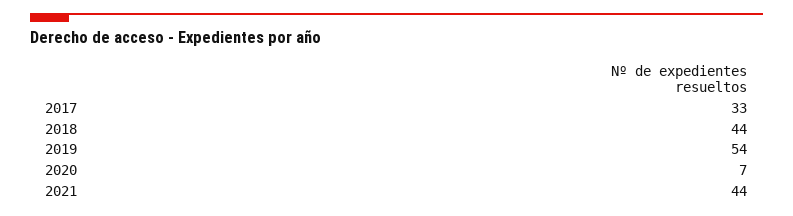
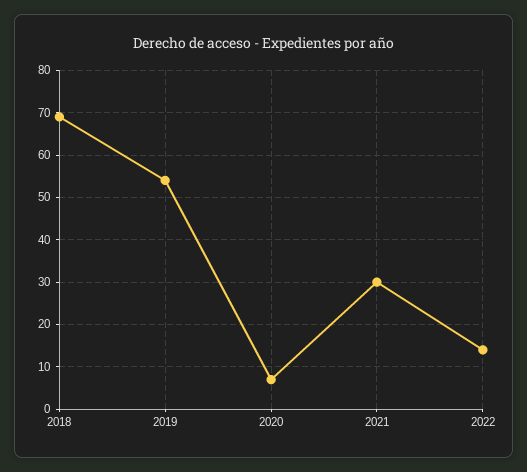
2017: 33 -> none
2018: 44 -> 70
2021: 44 -> 30
2022: none -> 15

